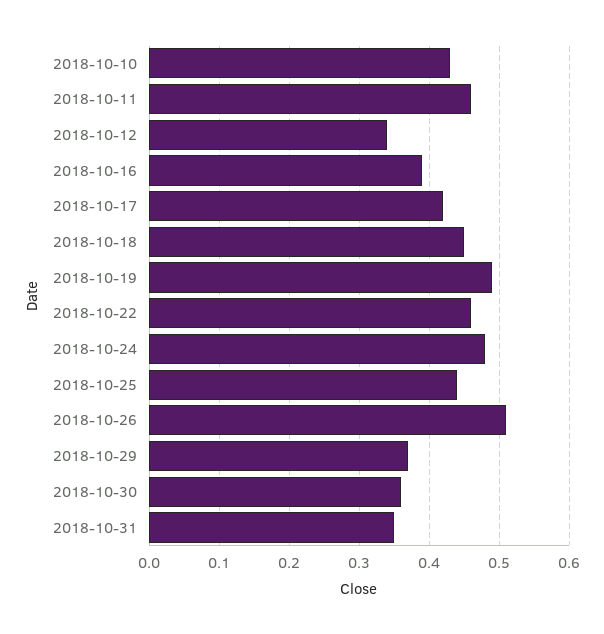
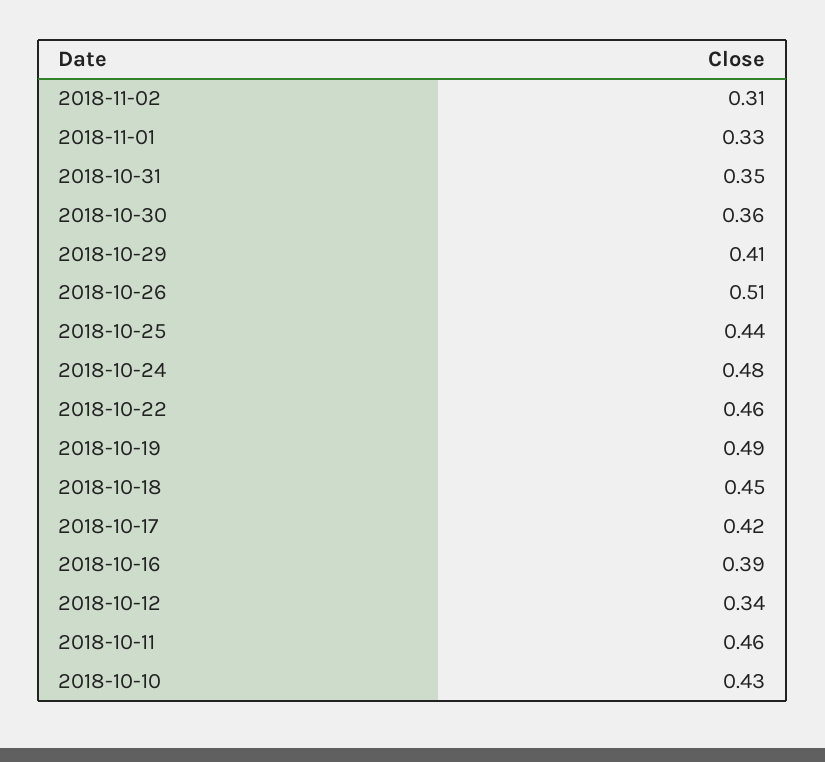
2018-10-29: 0.37 -> 0.41
2018-11-02: none -> 0.31
2018-11-01: none -> 0.33

